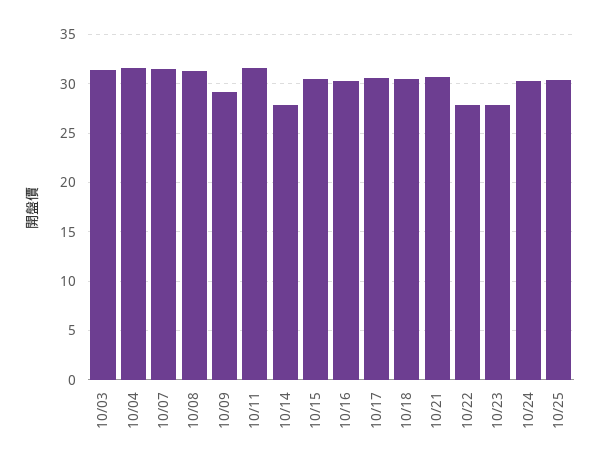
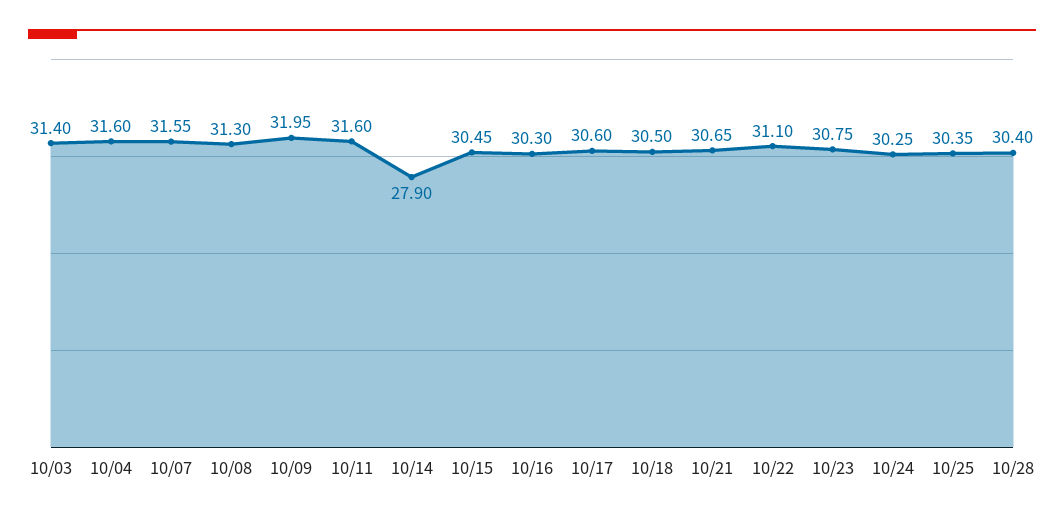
10/09: 29 -> 31.95
10/22: 28 -> 31.1
10/23: 28 -> 30.75
10/28: none -> 30.4

